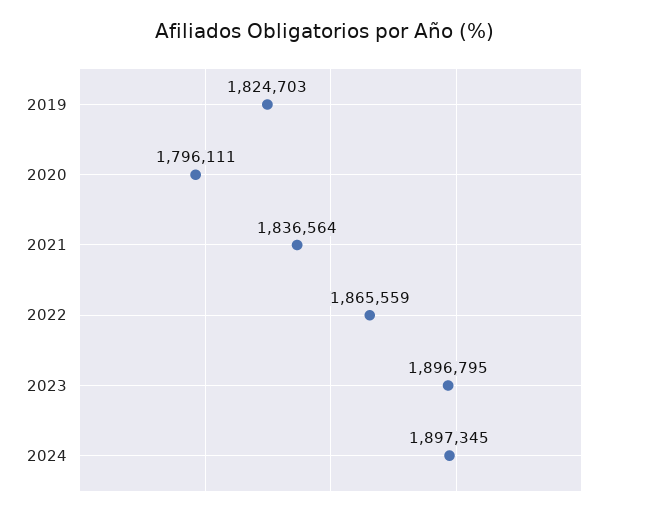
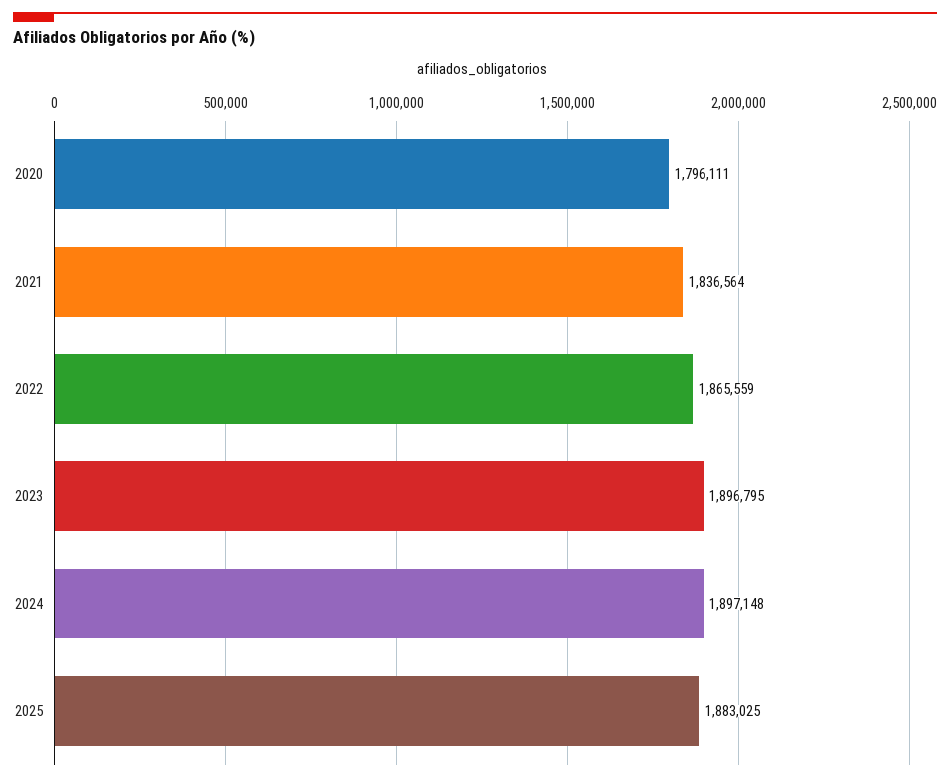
2019: 1824703 -> none
2024: 1897345 -> 1897148
2025: none -> 1883025

